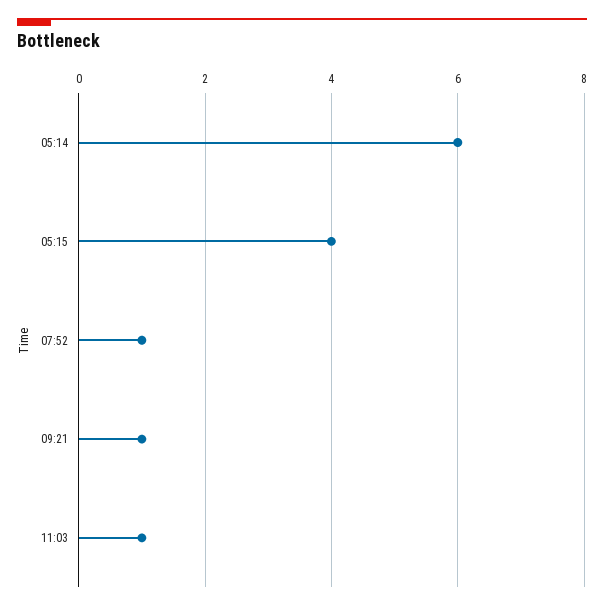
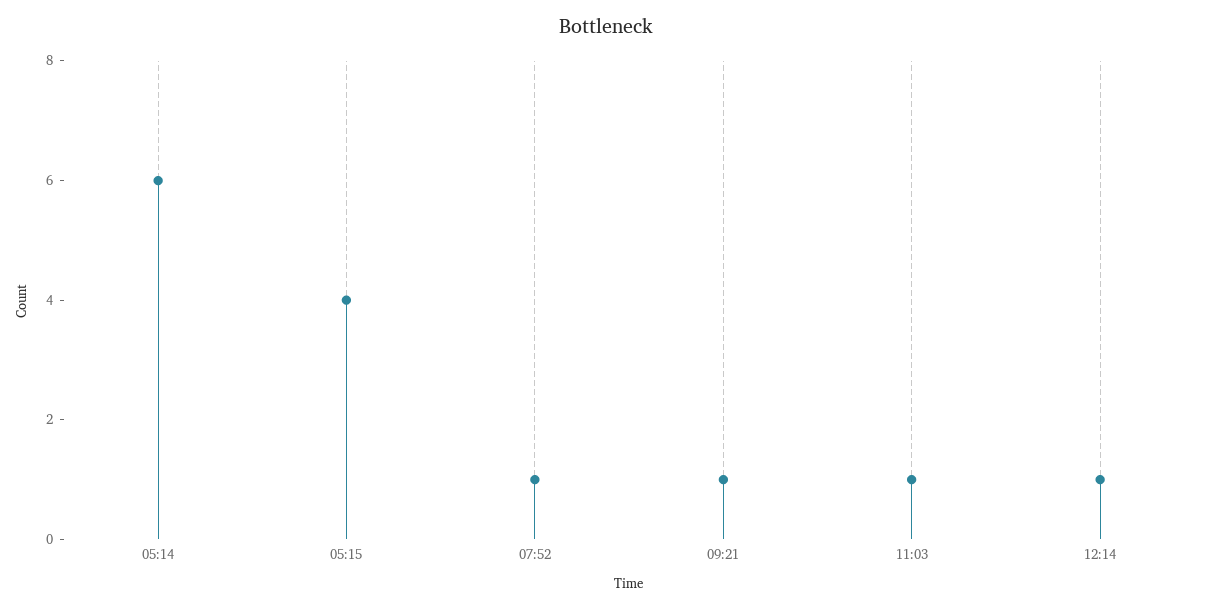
12:14: none -> 1

